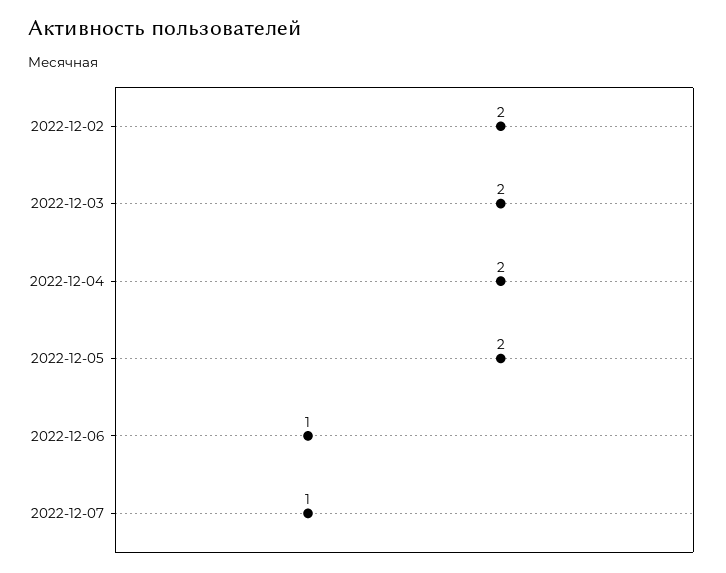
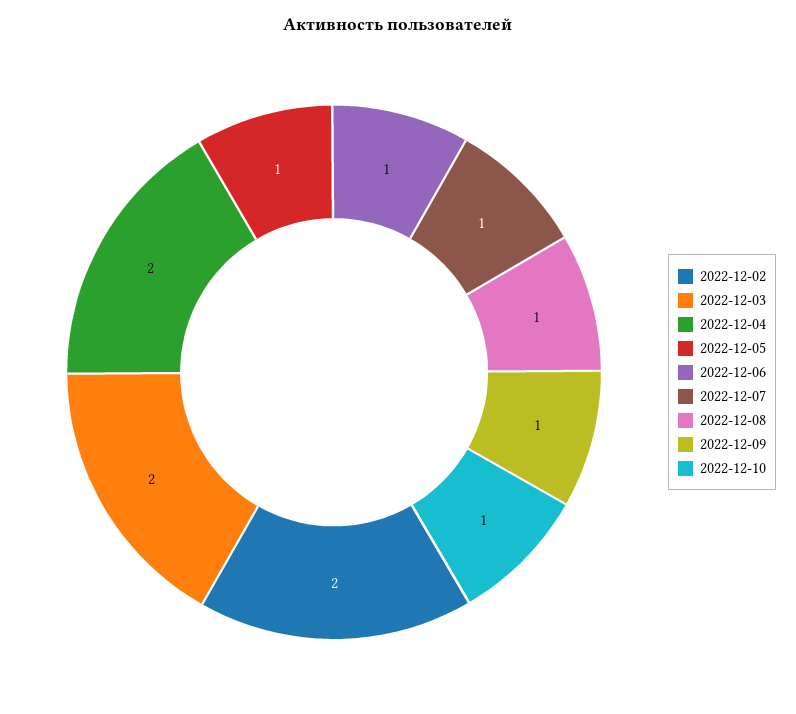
2022-12-05: 2 -> 1
2022-12-08: none -> 1
2022-12-09: none -> 1
2022-12-10: none -> 1

